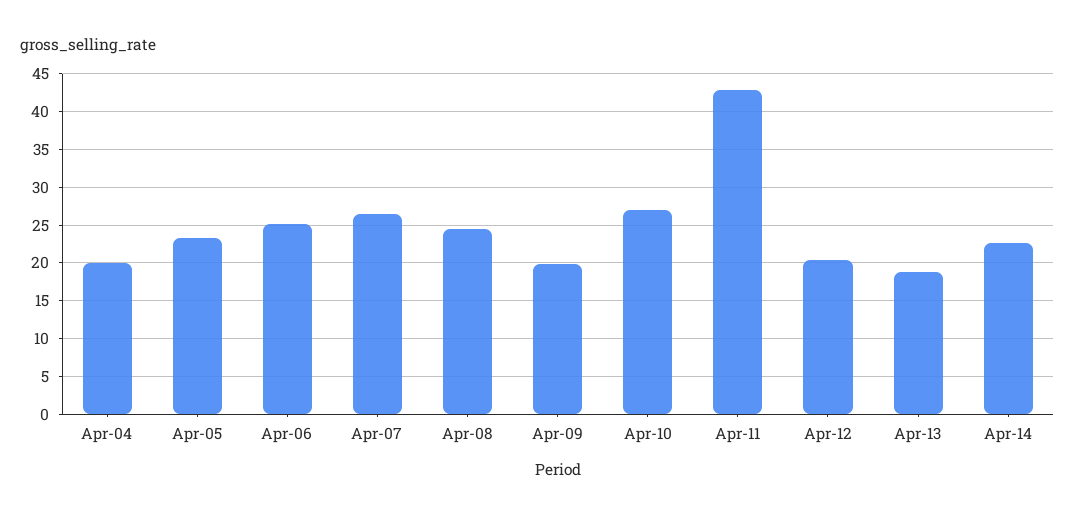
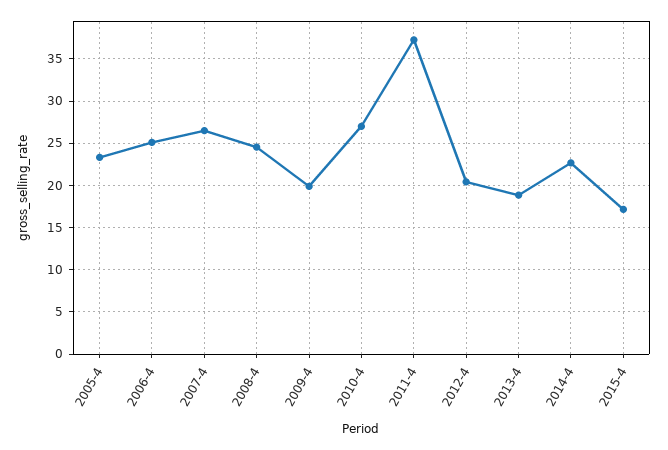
Apr-04: 20 -> none
Apr-11: 43 -> 37
2015-4: none -> 17

